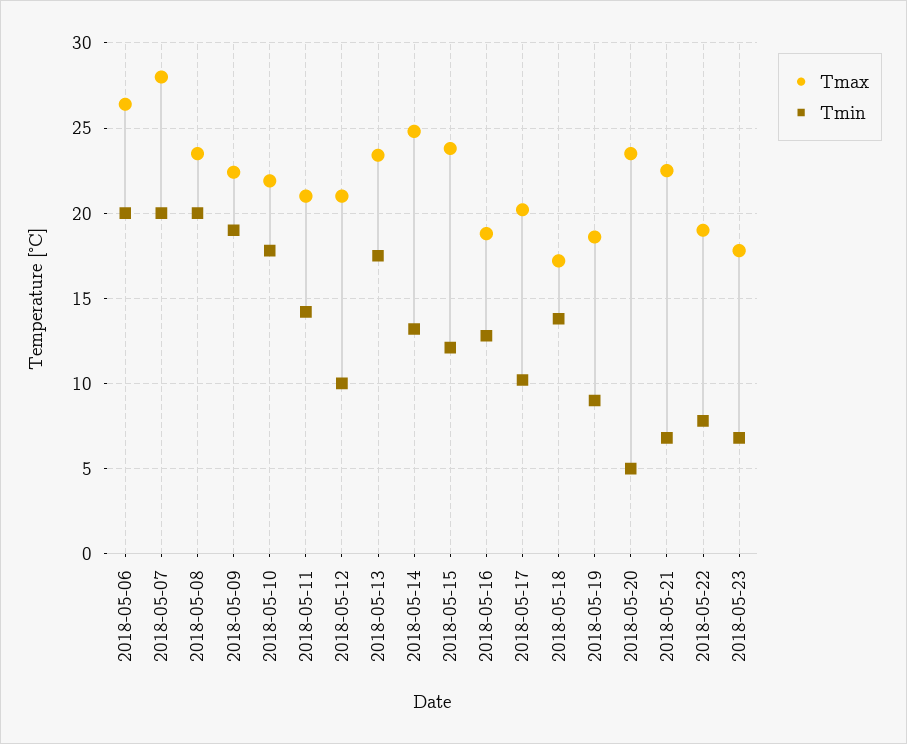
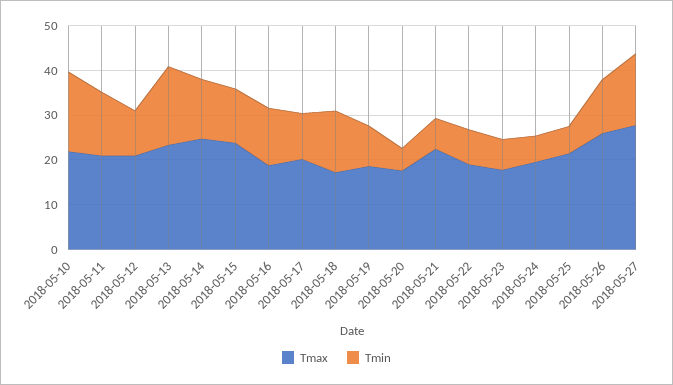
Tmax, 2018-05-06: 26.5 -> none
Tmin, 2018-05-06: 20 -> none
Tmax, 2018-05-07: 28 -> none
Tmin, 2018-05-07: 20 -> none
Tmax, 2018-05-08: 23.5 -> none
Tmin, 2018-05-08: 20 -> none
Tmax, 2018-05-09: 22.5 -> none
Tmin, 2018-05-09: 19 -> none
Tmax, 2018-05-20: 23.5 -> 18
Tmax, 2018-05-24: none -> 20
Tmin, 2018-05-24: none -> 6
Tmax, 2018-05-25: none -> 22
Tmin, 2018-05-25: none -> 6
Tmax, 2018-05-26: none -> 26
Tmin, 2018-05-26: none -> 12
Tmax, 2018-05-27: none -> 28
Tmin, 2018-05-27: none -> 16

